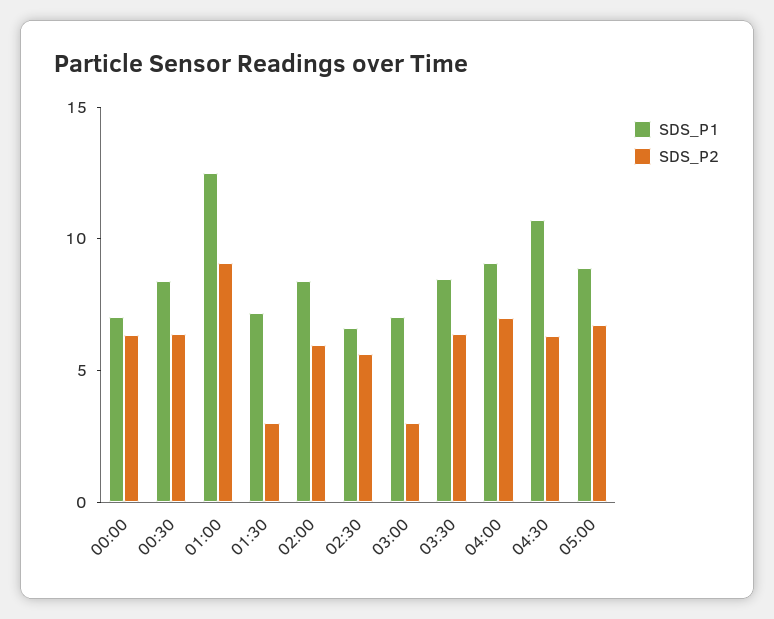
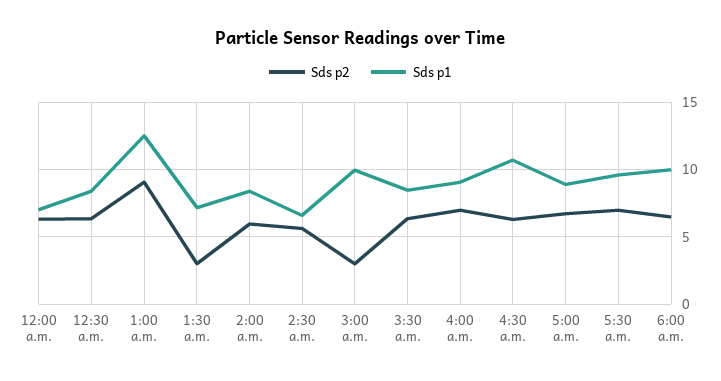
SDS_P1, 03:00: 7 -> 10
SDS_P2, 5:30 a.m.: none -> 7
SDS_P1, 5:30 a.m.: none -> 9.5
SDS_P2, 6:00 a.m.: none -> 6.5
SDS_P1, 6:00 a.m.: none -> 10

